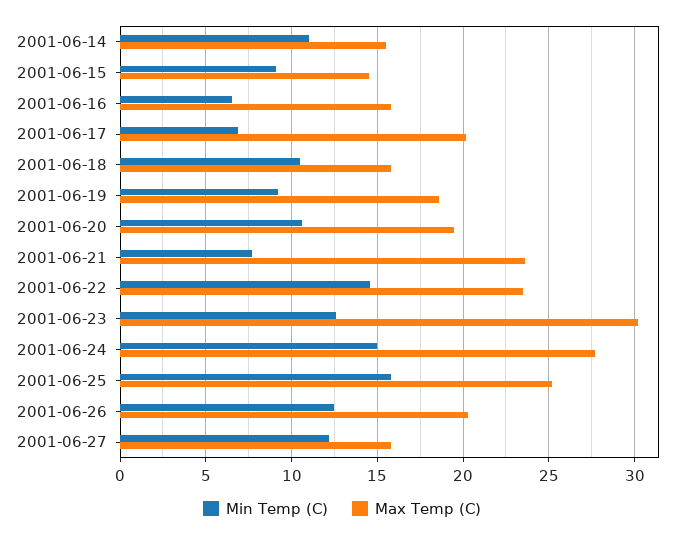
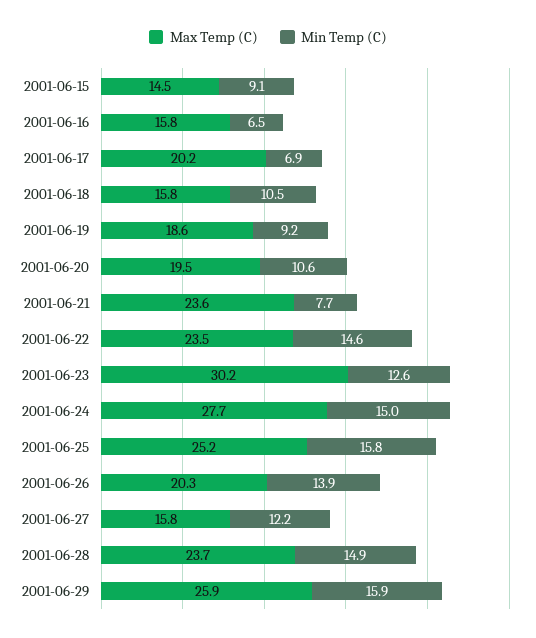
Min Temp (C), 2001-06-14: 11 -> none
Max Temp (C), 2001-06-14: 15.5 -> none
Min Temp (C), 2001-06-26: 12.5 -> 13.9
Max Temp (C), 2001-06-28: none -> 23.7
Min Temp (C), 2001-06-28: none -> 14.9
Max Temp (C), 2001-06-29: none -> 25.9
Min Temp (C), 2001-06-29: none -> 15.9

